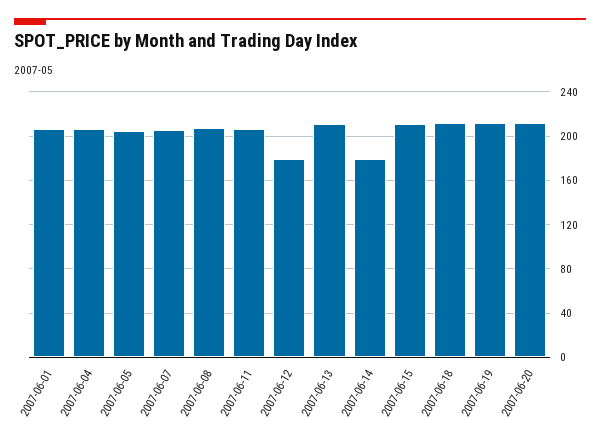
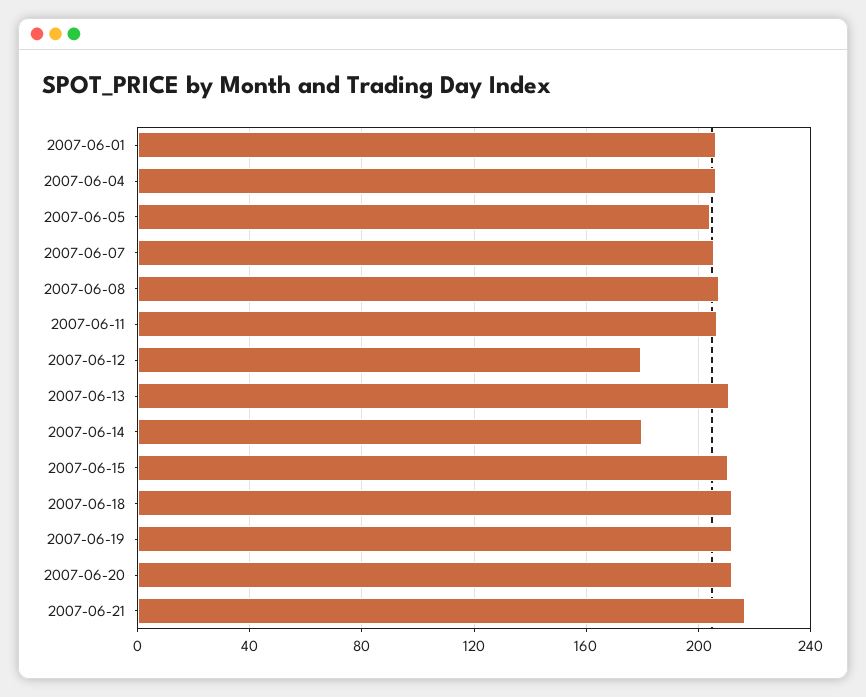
2007-06-21: none -> 215

